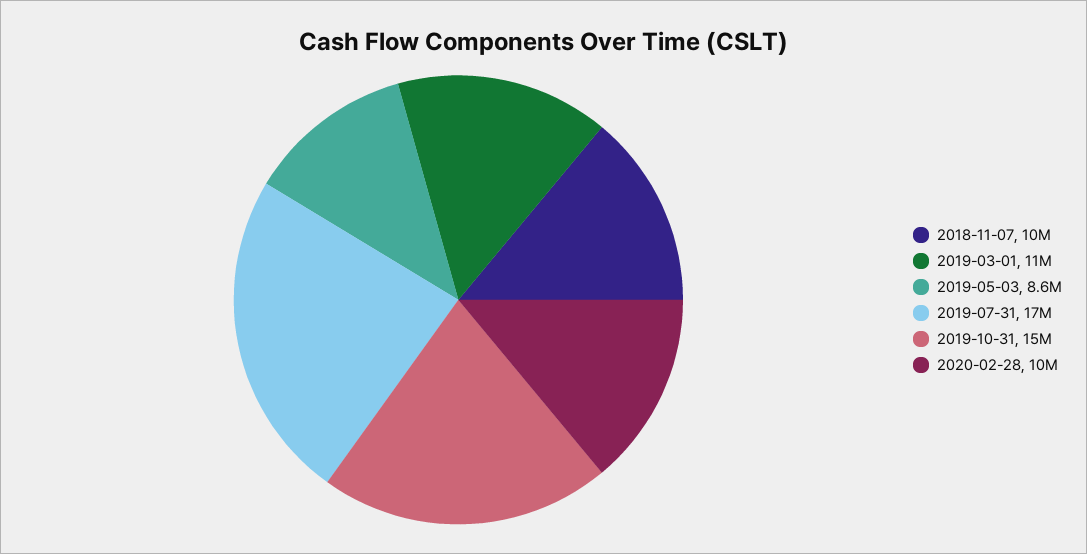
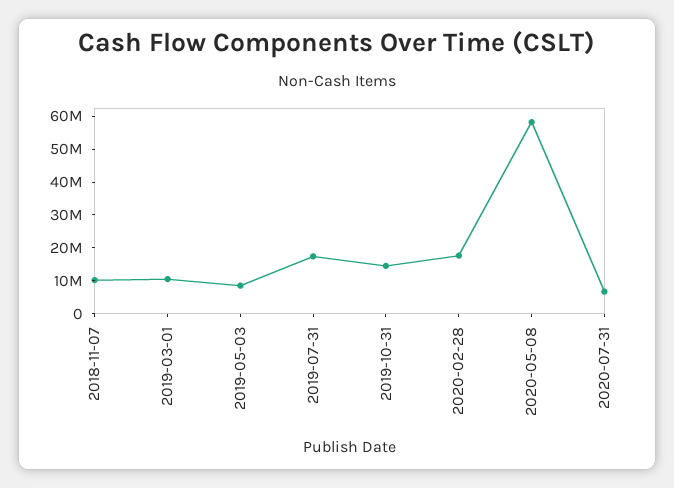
2020-02-28: 10000000 -> 17500000
2020-05-08: none -> 57500000
2020-07-31: none -> 7500000

